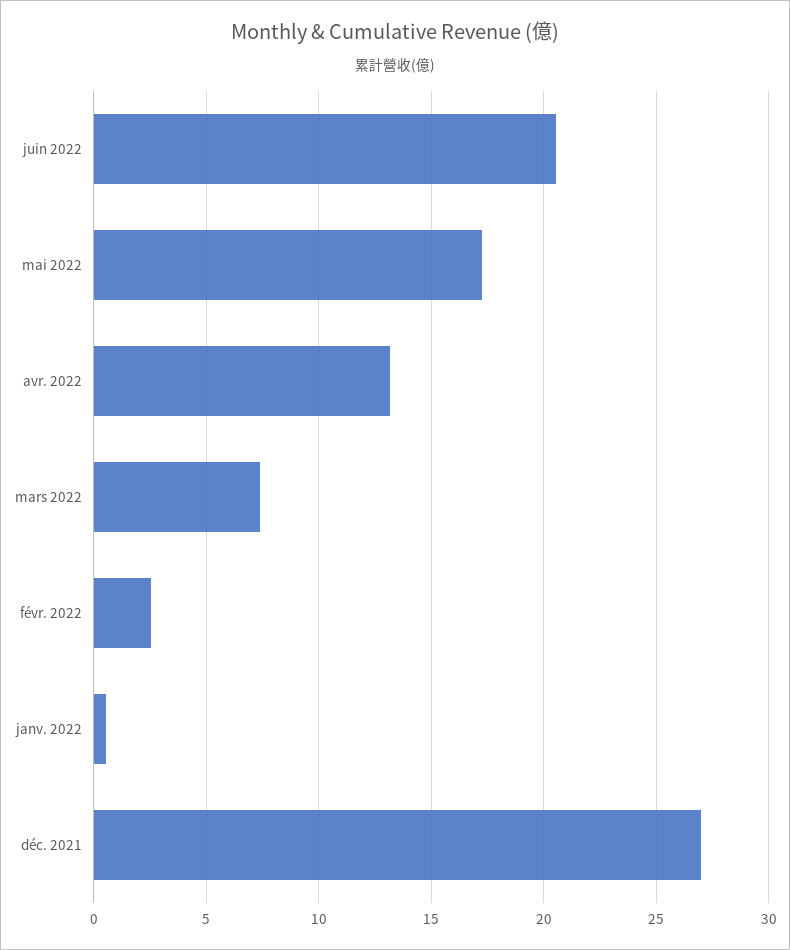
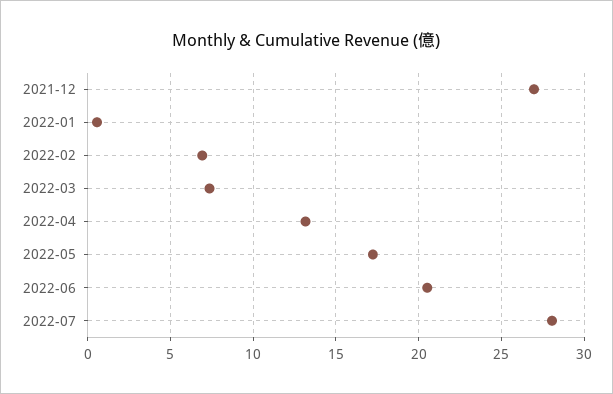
févr. 2022: 2.5 -> 7
2022-07: none -> 28

